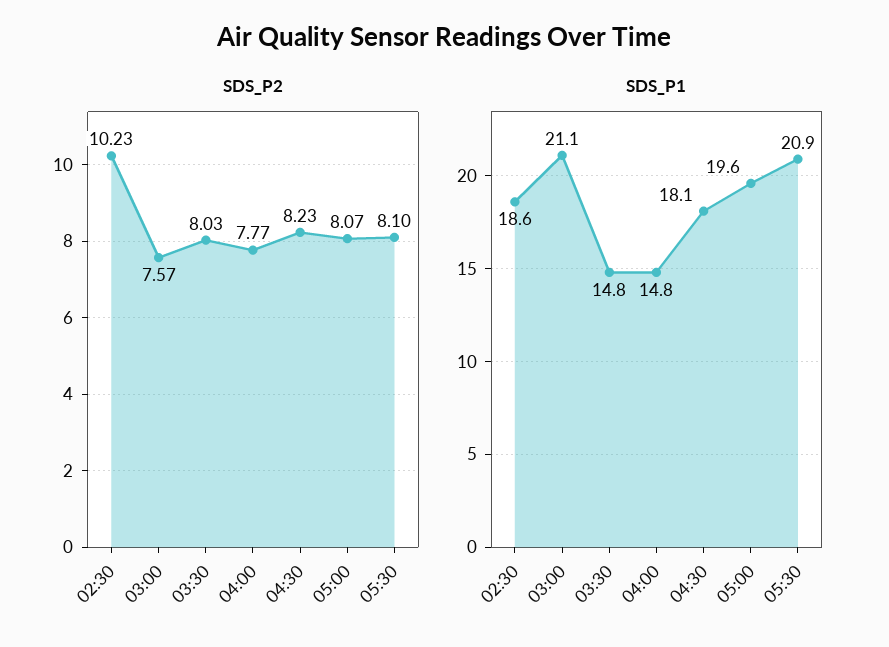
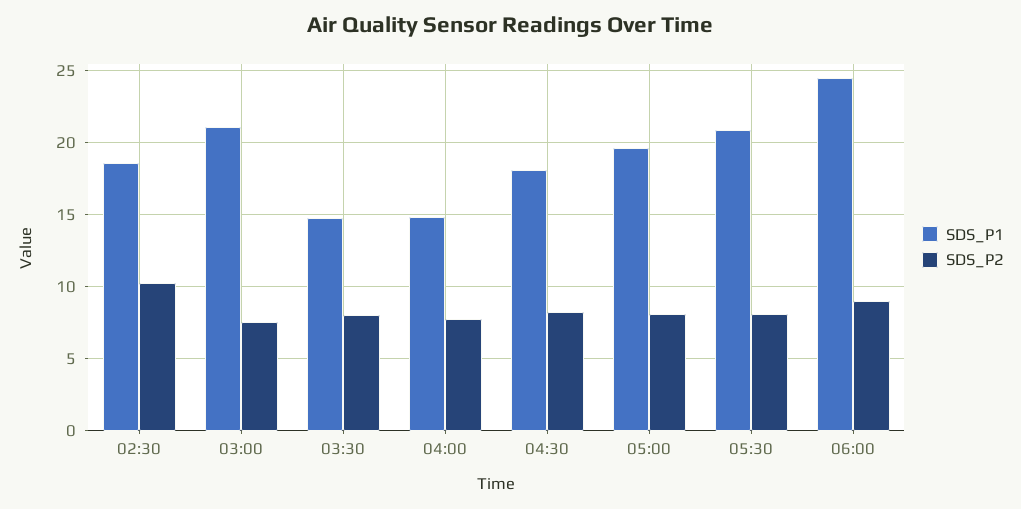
SDS_P1, 06:00: none -> 24.5
SDS_P2, 06:00: none -> 9

